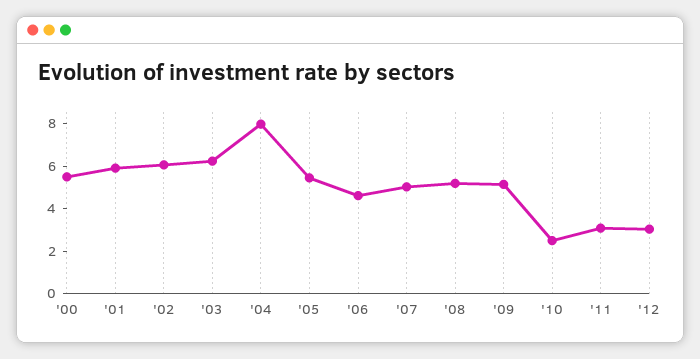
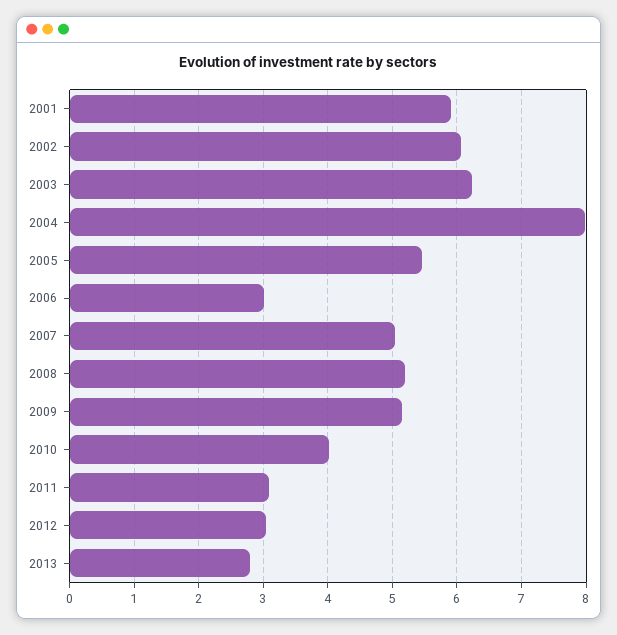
'00: 5.5 -> none
'06: 4.5 -> 3
'10: 2.5 -> 4
2013: none -> 2.8

